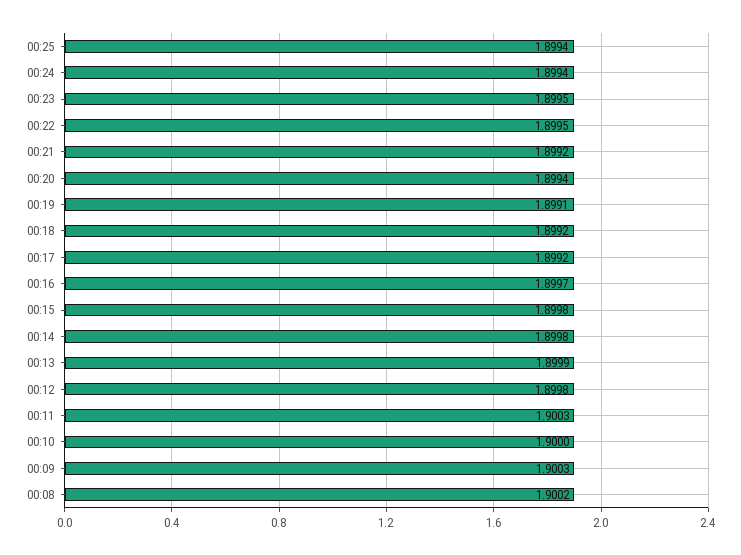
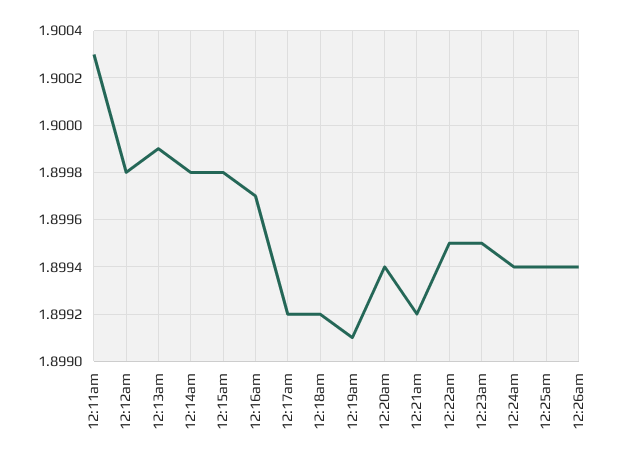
00:10: 1.9 -> none
00:09: 1.9003 -> none
00:08: 1.9002 -> none
12:26am: none -> 1.8994

